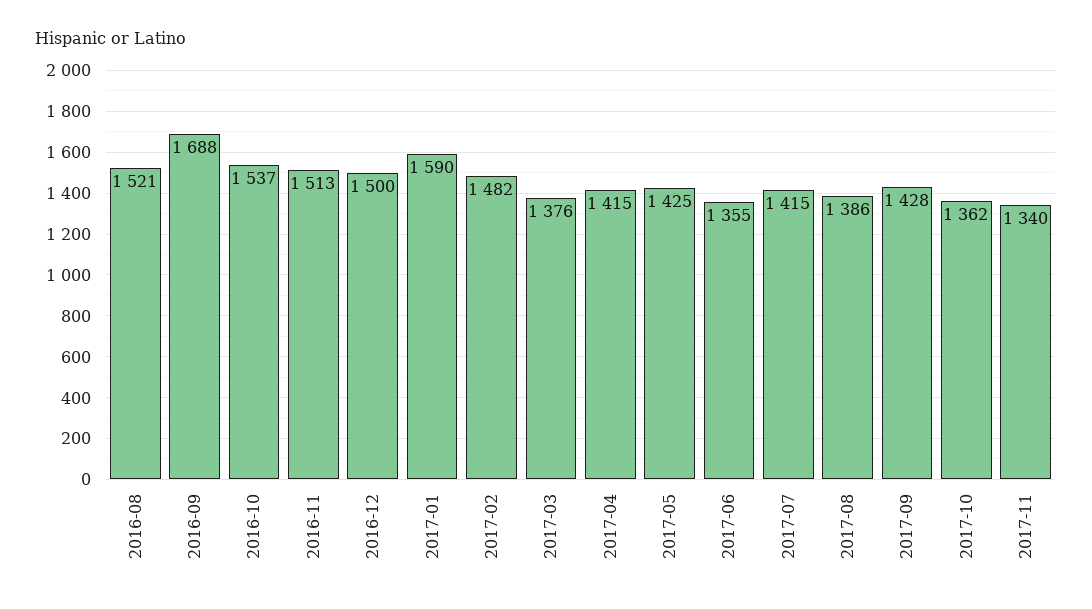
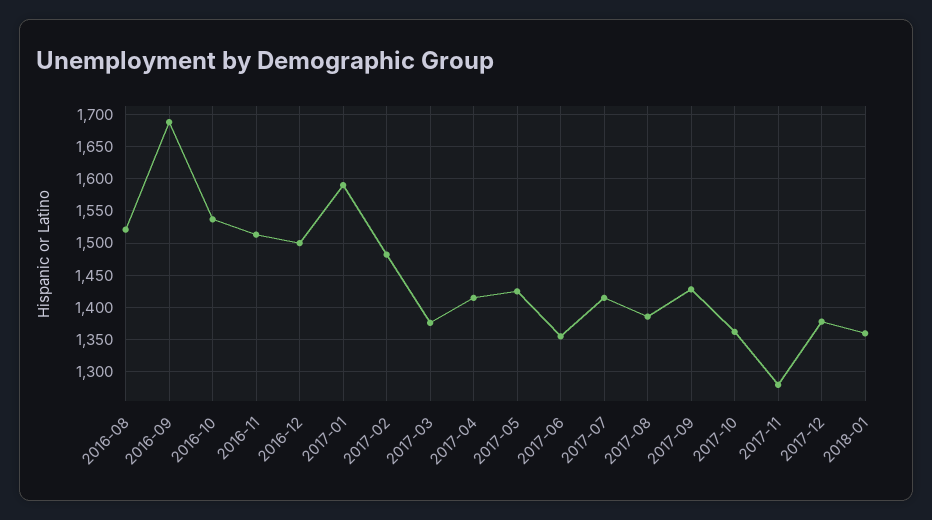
2017-11: 1340 -> 1280
2017-12: none -> 1380
2018-01: none -> 1360

